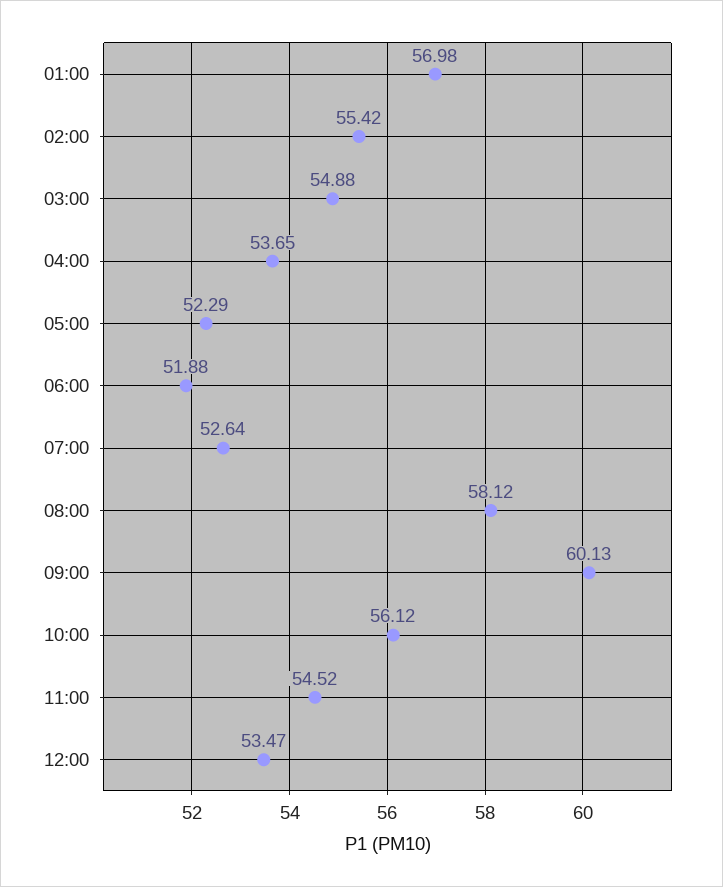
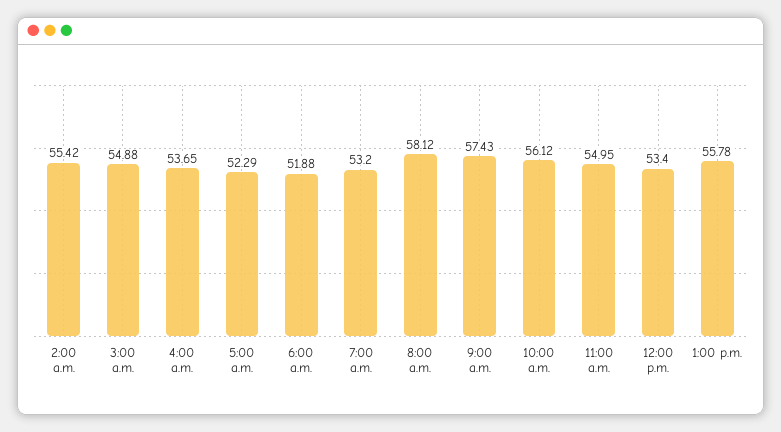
01:00: 56.98 -> none
07:00: 52.64 -> 53.2
09:00: 60.13 -> 57.43
11:00: 54.52 -> 54.95
12:00: 53.47 -> 53.4
1:00 p.m.: none -> 55.78

